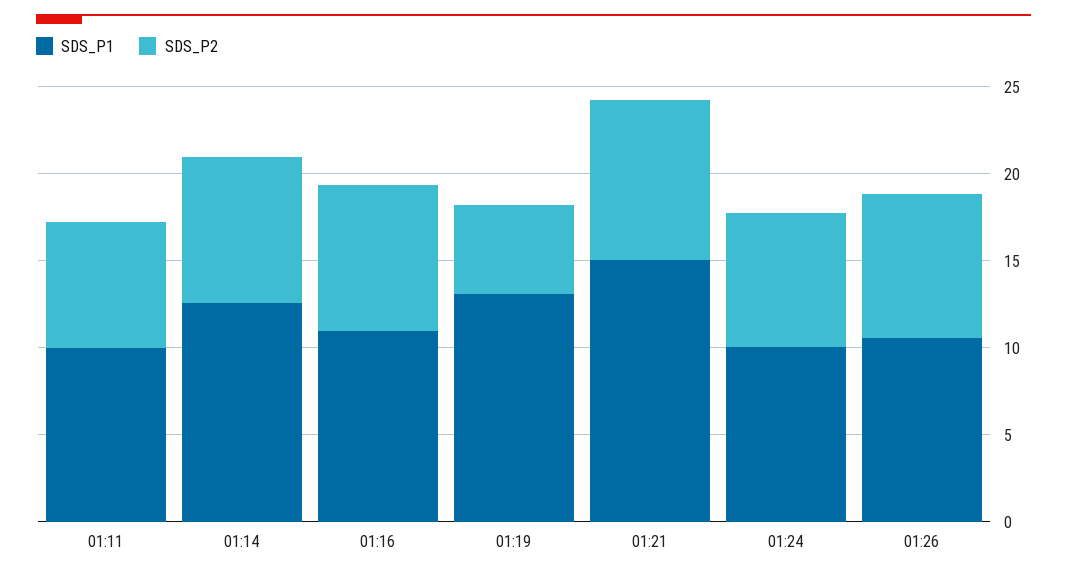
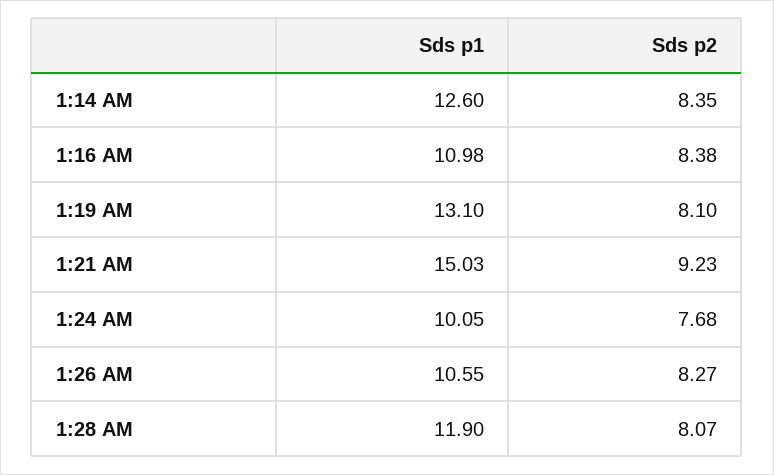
SDS_P1, 01:11: 10 -> none
SDS_P2, 01:11: 7 -> none
SDS_P2, 01:19: 5 -> 8.1
SDS_P1, 1:28 AM: none -> 11.9
SDS_P2, 1:28 AM: none -> 8.07

